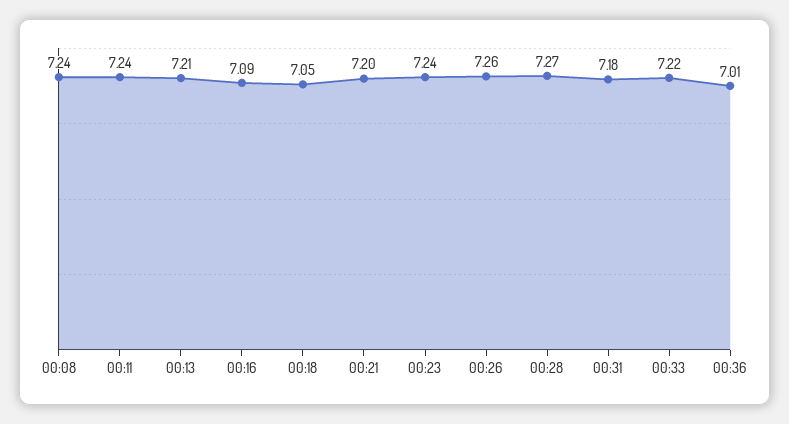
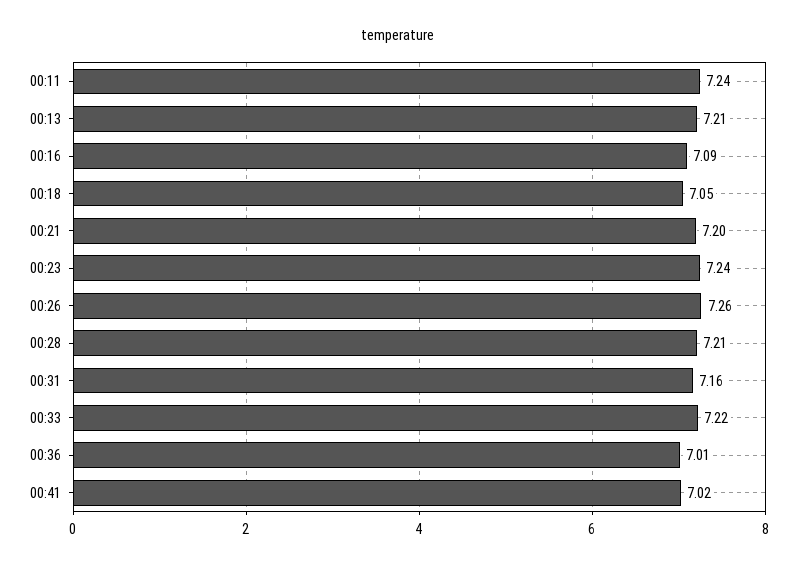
00:08: 7.24 -> none
00:28: 7.27 -> 7.21
00:31: 7.18 -> 7.16
00:41: none -> 7.02

